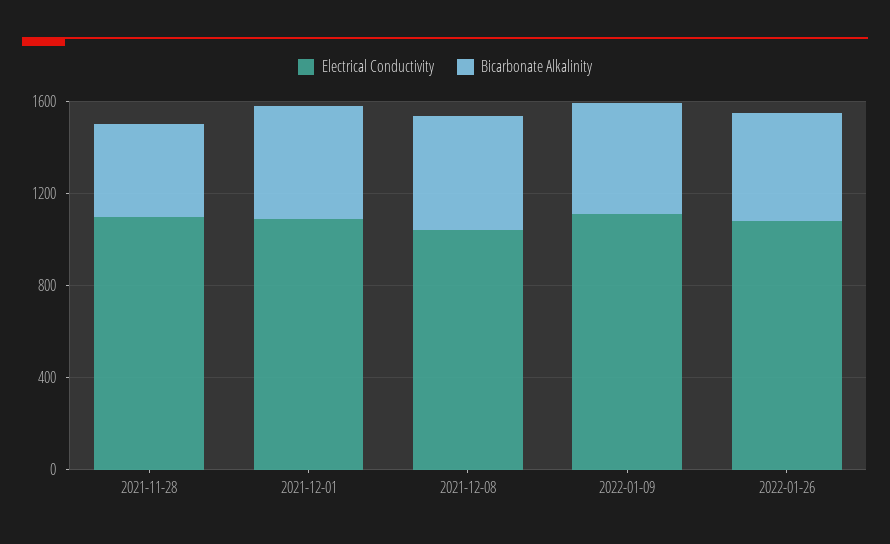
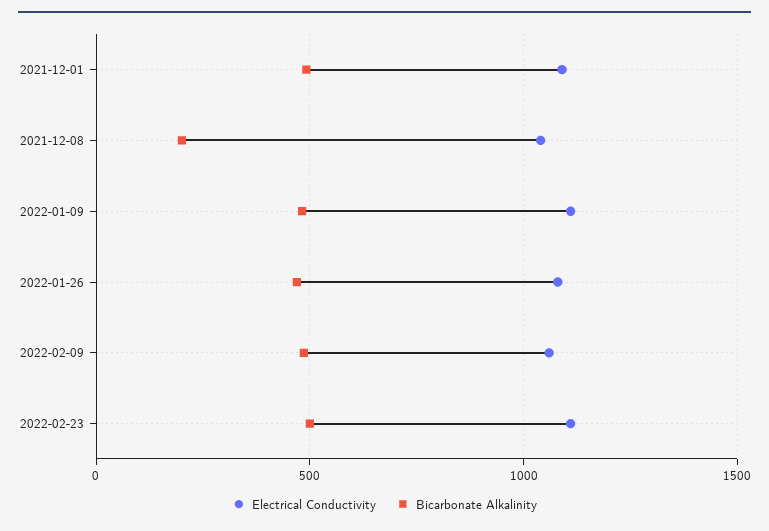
Electrical Conductivity, 2021-11-28: 1100 -> none
Bicarbonate Alkalinity, 2021-11-28: 400 -> none
Bicarbonate Alkalinity, 2021-12-08: 500 -> 200
Electrical Conductivity, 2022-02-09: none -> 1050
Bicarbonate Alkalinity, 2022-02-09: none -> 500
Electrical Conductivity, 2022-02-23: none -> 1100
Bicarbonate Alkalinity, 2022-02-23: none -> 500

